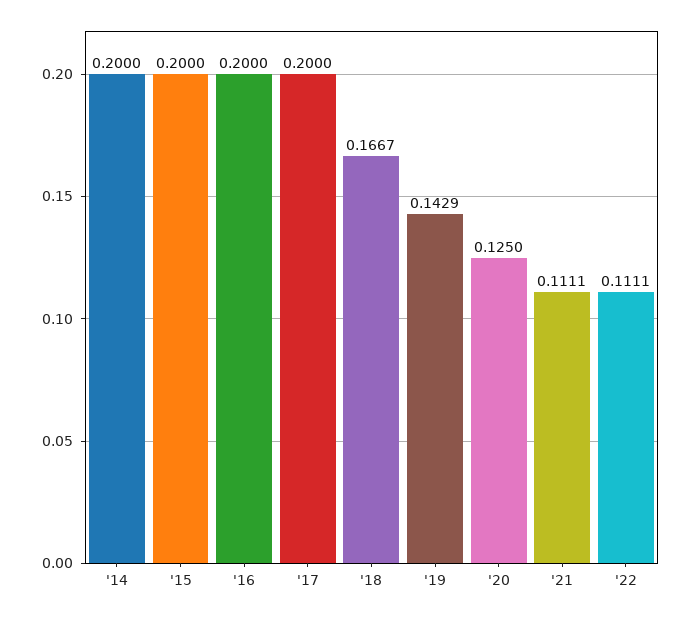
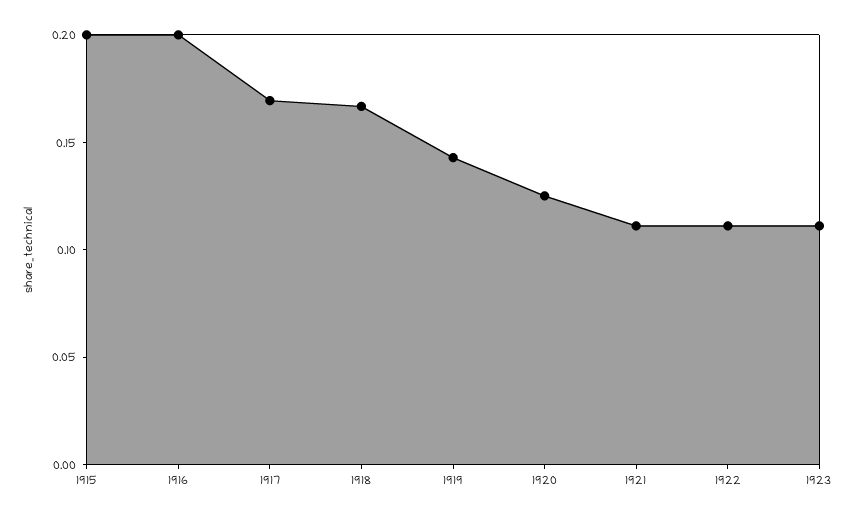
'14: 0.2 -> none
'17: 0.2 -> 0.17
1923: none -> 0.11

